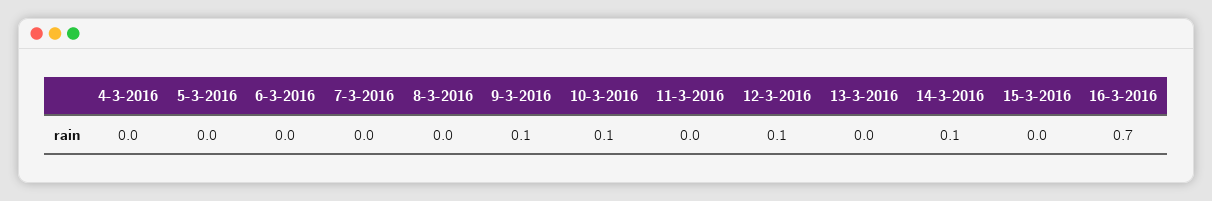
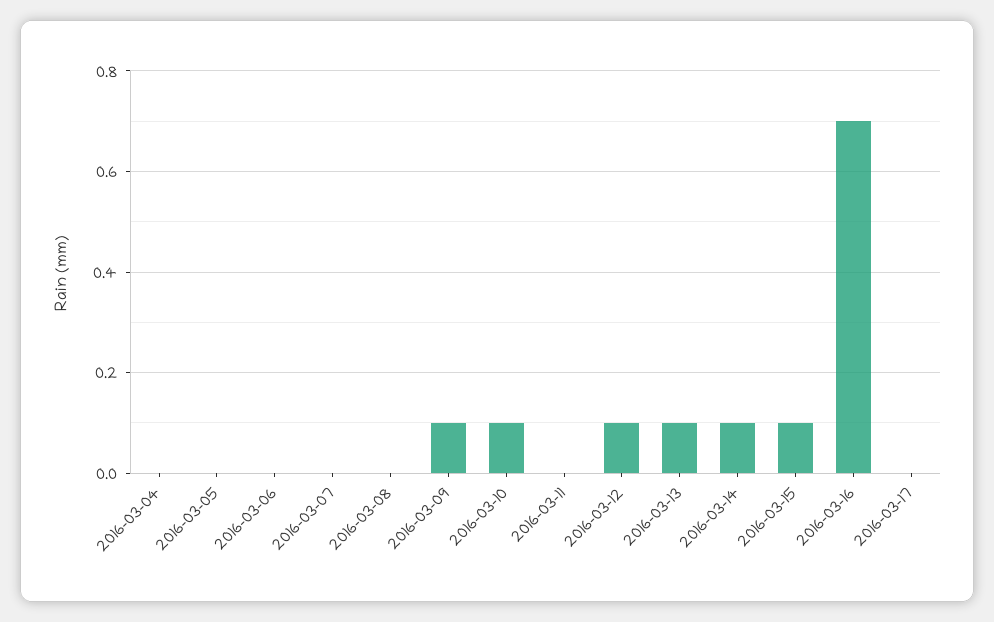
13-3-2016: 0 -> 0.1
15-3-2016: 0 -> 0.1
2016-03-17: none -> 0

